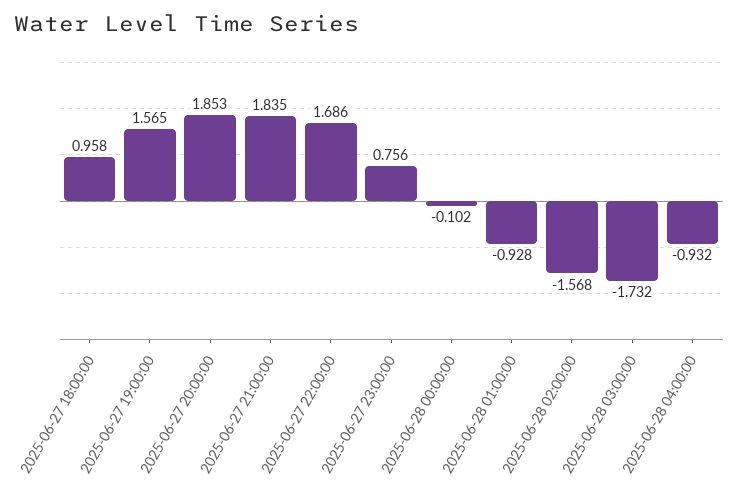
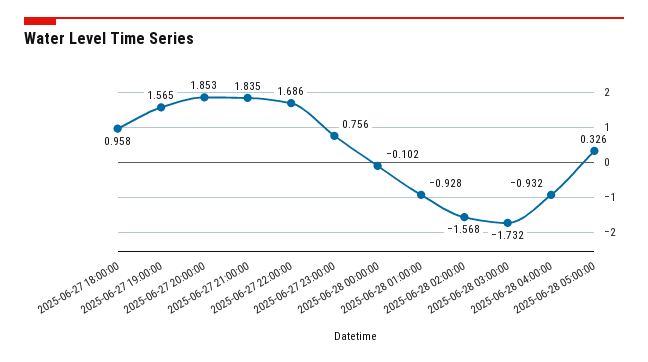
2025-06-28 05:00:00: none -> 0.326

